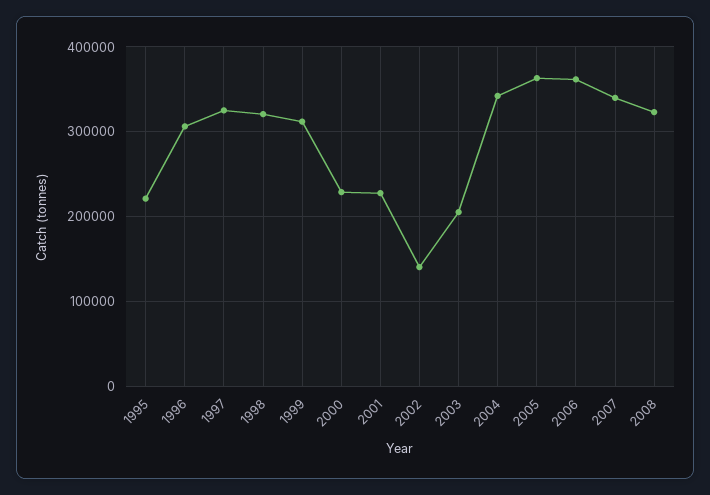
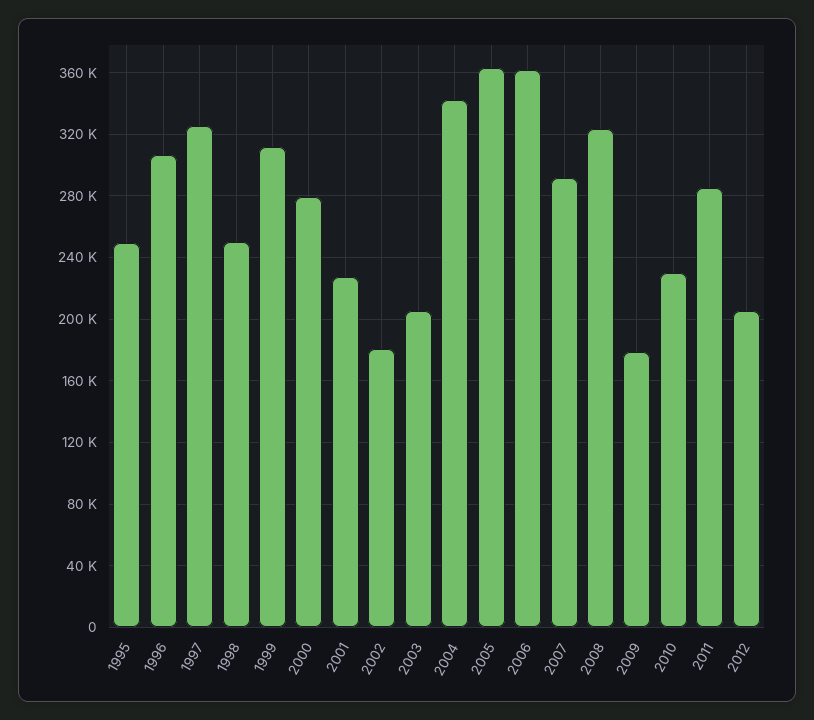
1995: 220000 -> 250000
1998: 320000 -> 250000
2000: 230000 -> 280000
2002: 140000 -> 180000
2007: 340000 -> 290000
2009: none -> 180000
2010: none -> 230000
2011: none -> 285000
2012: none -> 205000

